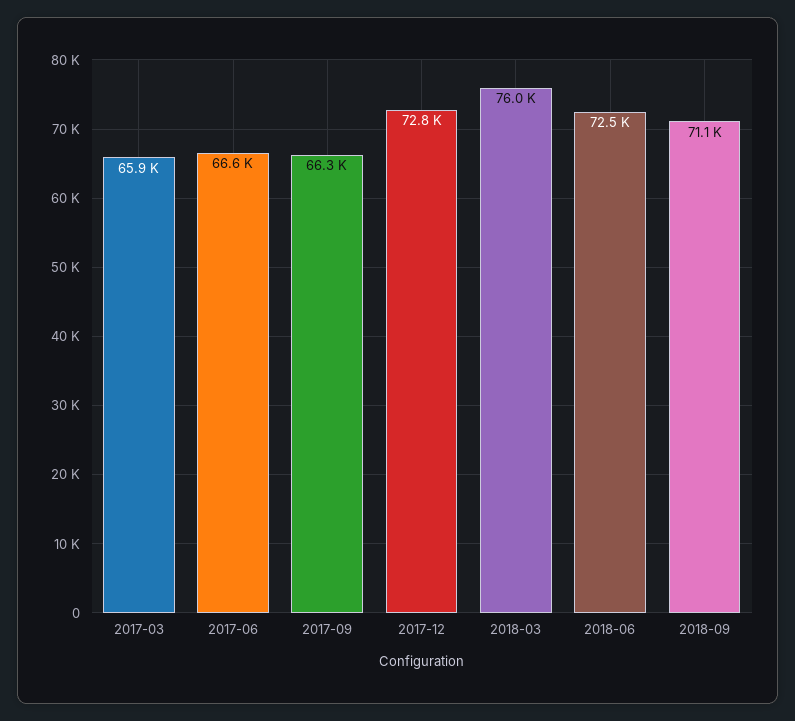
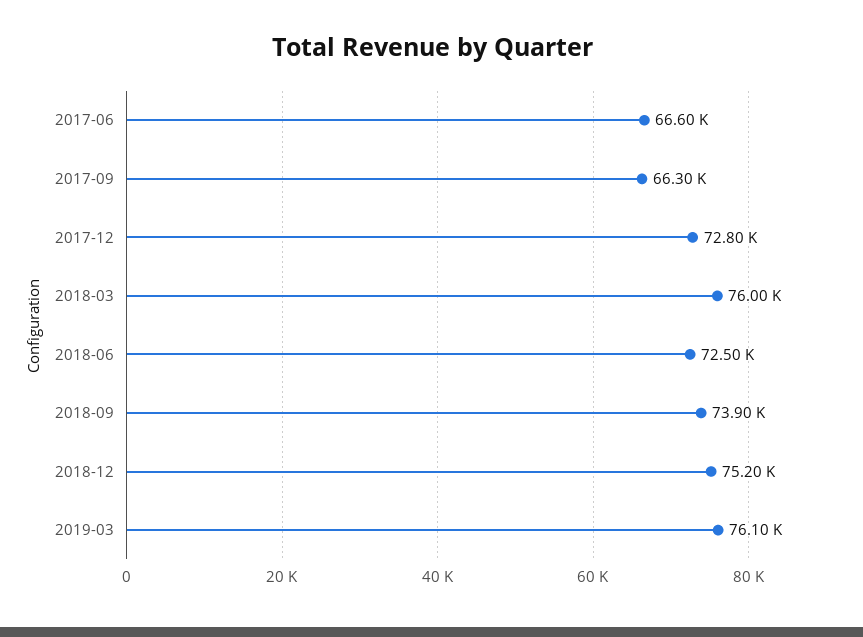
2017-03: 65900 -> none
2018-09: 71100 -> 73900
2018-12: none -> 75200
2019-03: none -> 76100

